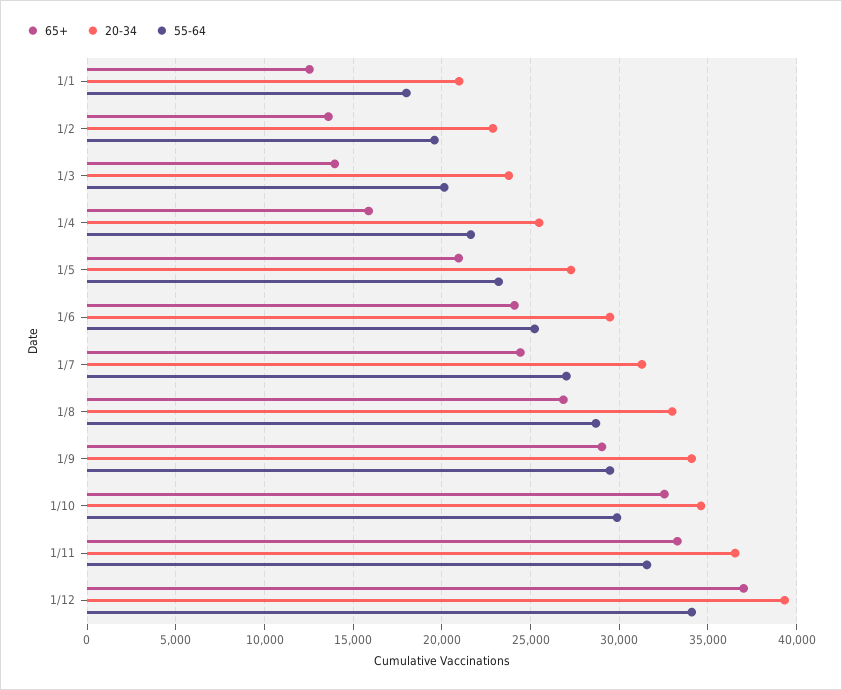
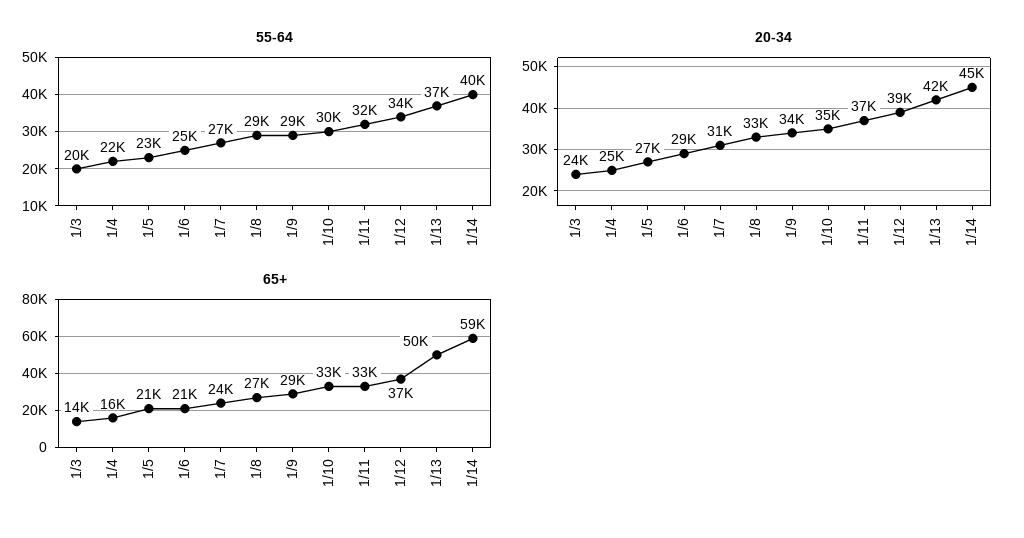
65+, 1/1: 12500 -> none
20-34, 1/1: 21000 -> none
55-64, 1/1: 18000 -> none
65+, 1/2: 13500 -> none
20-34, 1/2: 23000 -> none
55-64, 1/2: 19500 -> none
65+, 1/6: 24000 -> 21000
55-64, 1/13: none -> 37000
55-64, 1/14: none -> 40000
20-34, 1/13: none -> 42000
20-34, 1/14: none -> 45000
65+, 1/13: none -> 50000
65+, 1/14: none -> 59000

